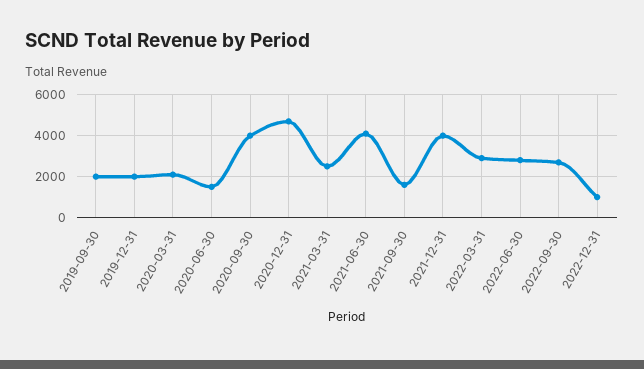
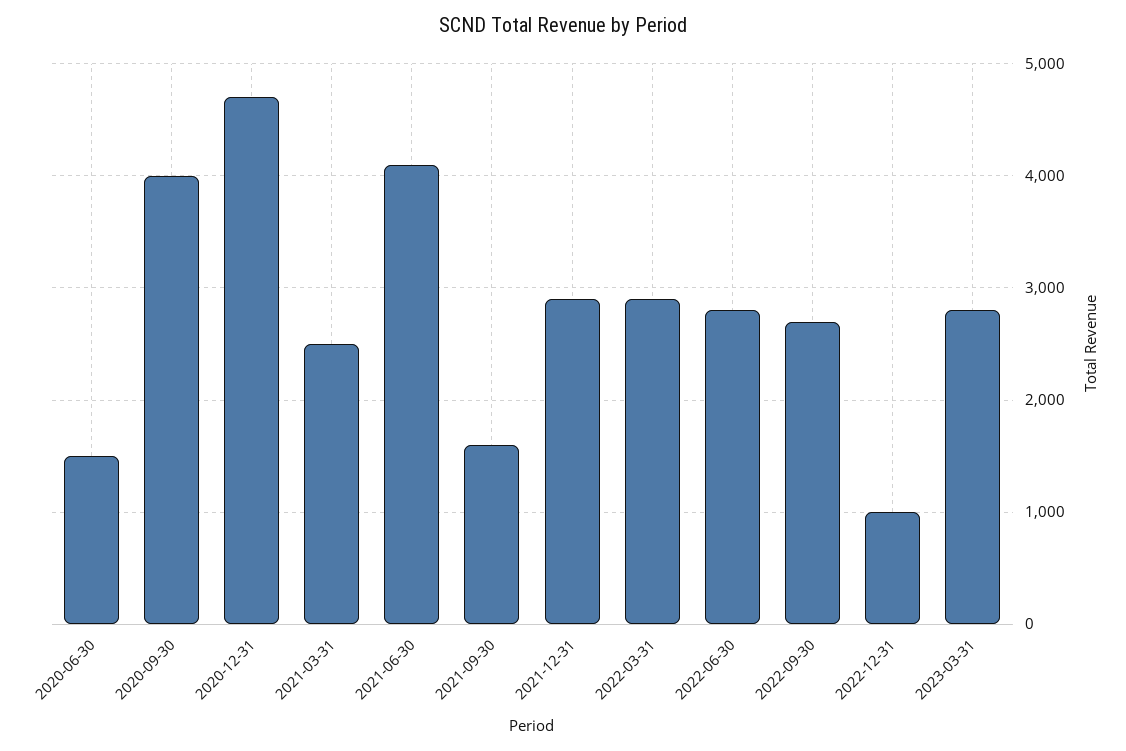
2019-09-30: 2000 -> none
2019-12-31: 2000 -> none
2020-03-31: 2000 -> none
2021-12-31: 4000 -> 2900
2023-03-31: none -> 2800

